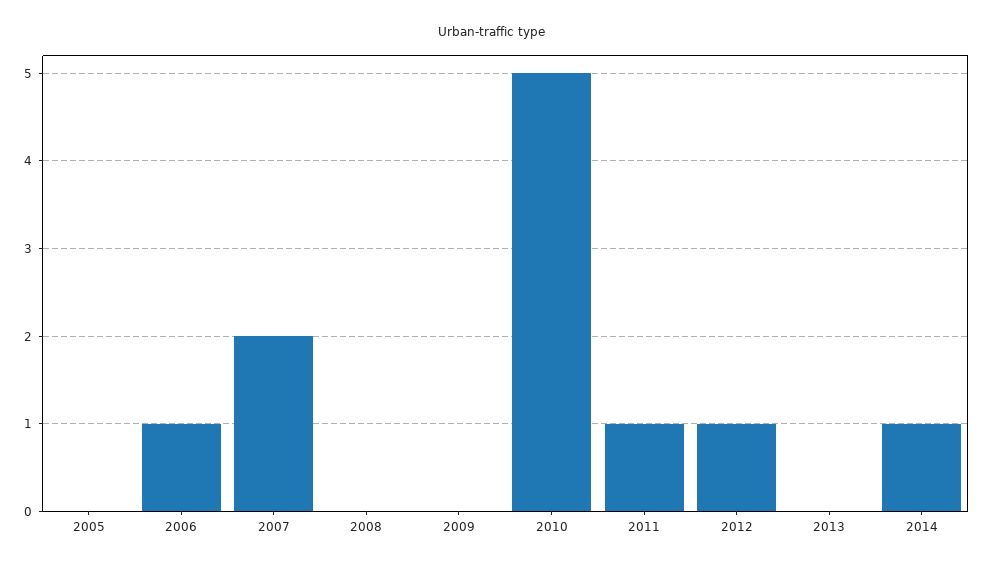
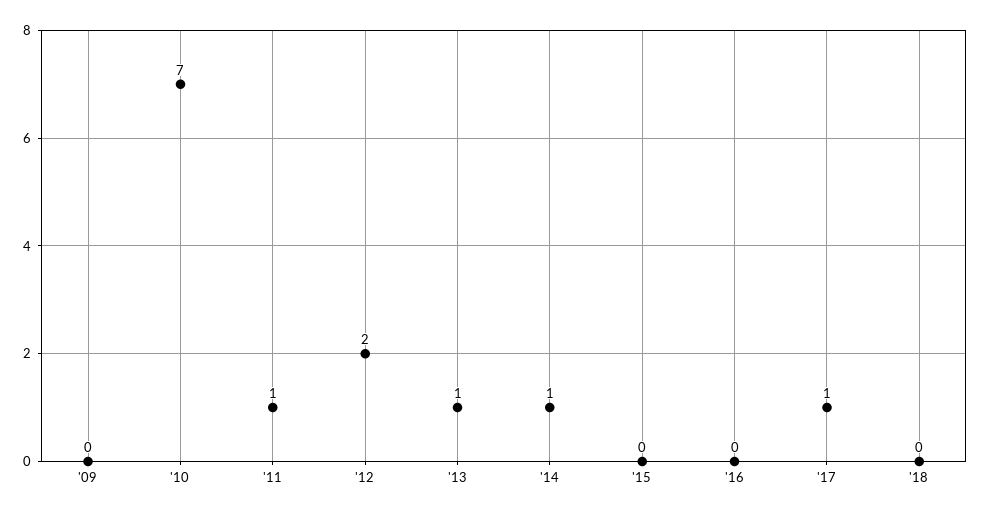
2005: 0 -> none
2006: 1 -> none
2007: 2 -> none
2008: 0 -> none
2010: 5 -> 7
2012: 1 -> 2
2013: 0 -> 1
'15: none -> 0
'16: none -> 0
'17: none -> 1
'18: none -> 0

